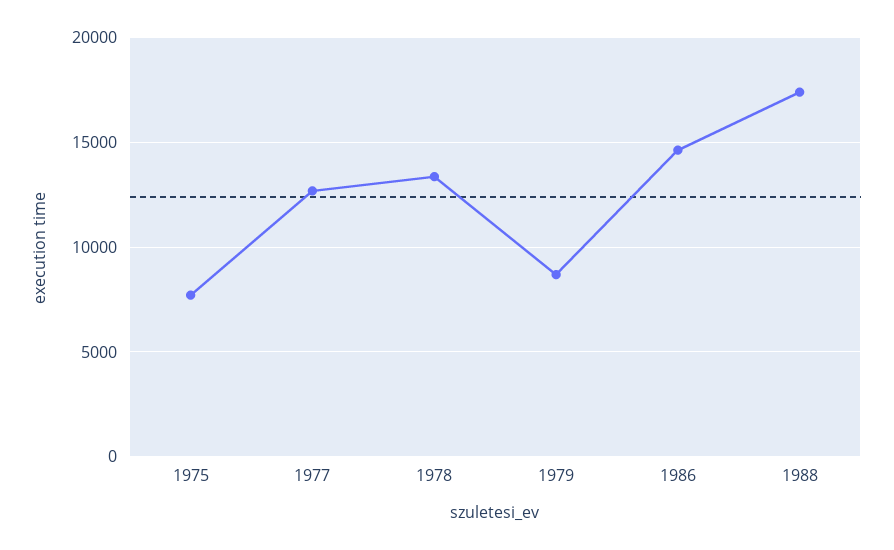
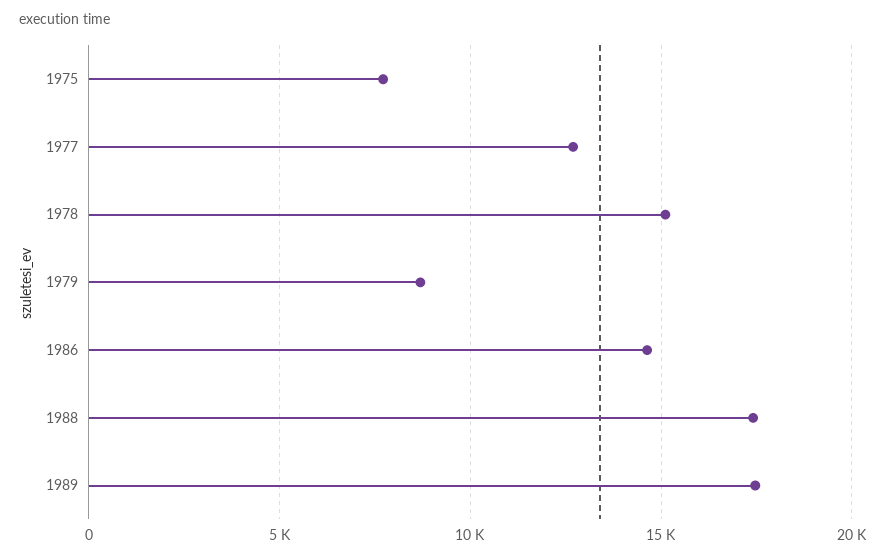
1978: 13500 -> 15000
1989: none -> 17500

